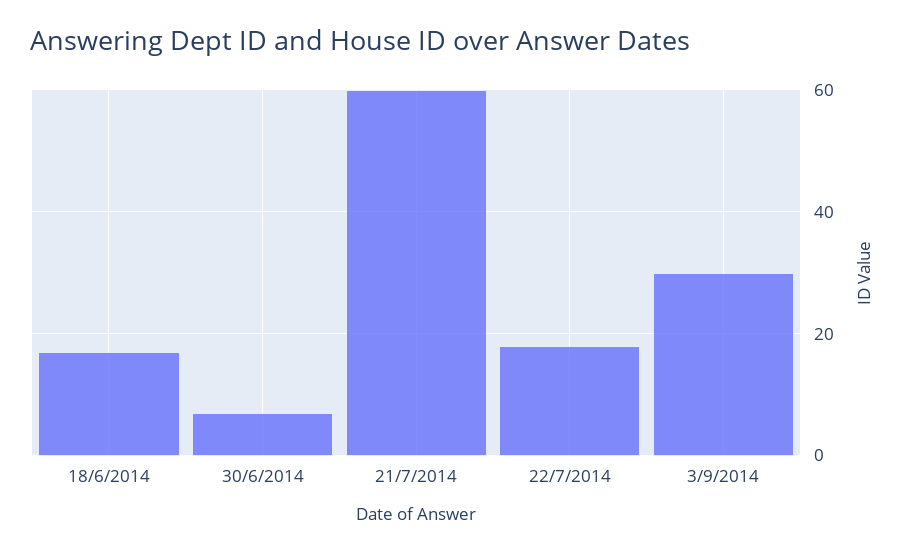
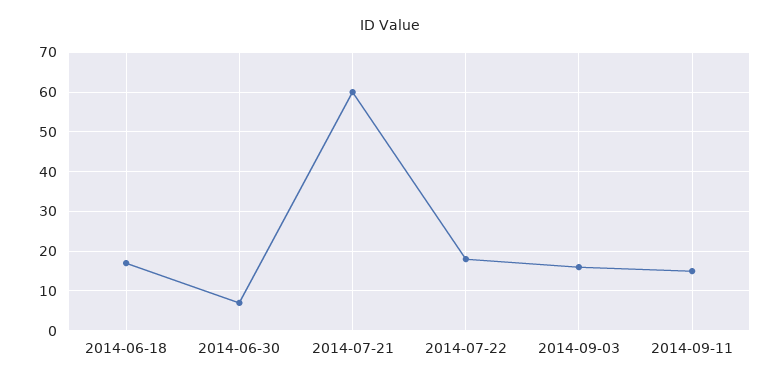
3/9/2014: 30 -> 15
2014-09-11: none -> 15

